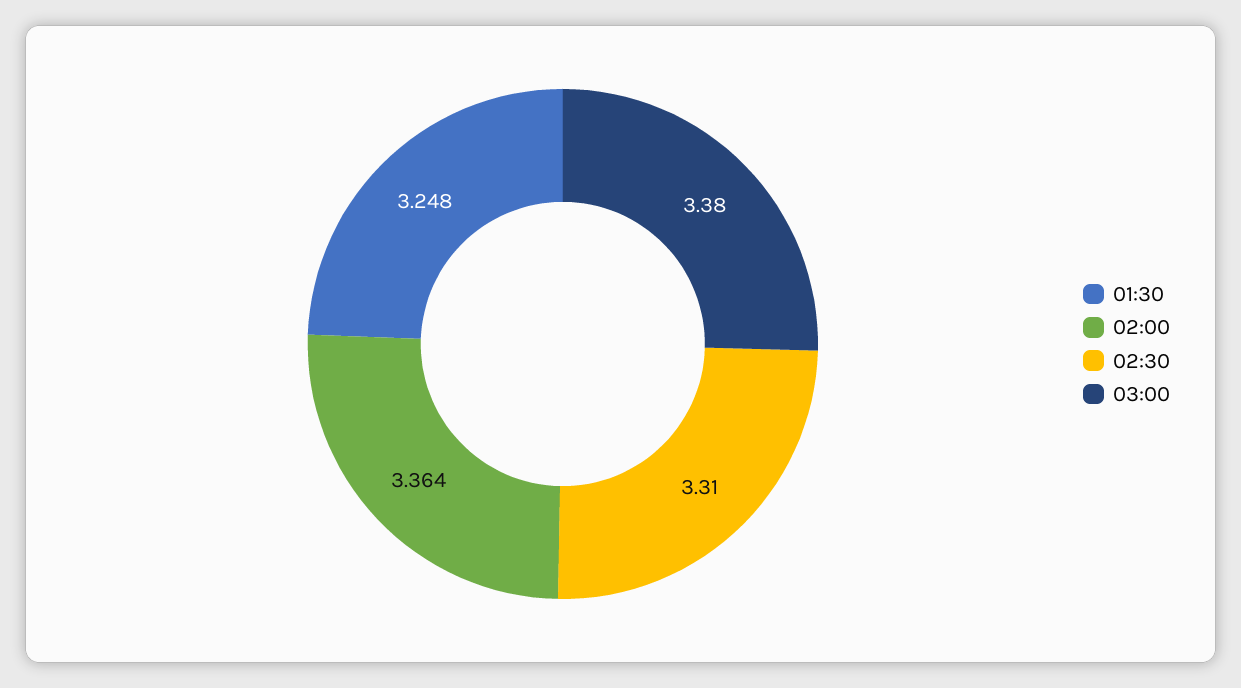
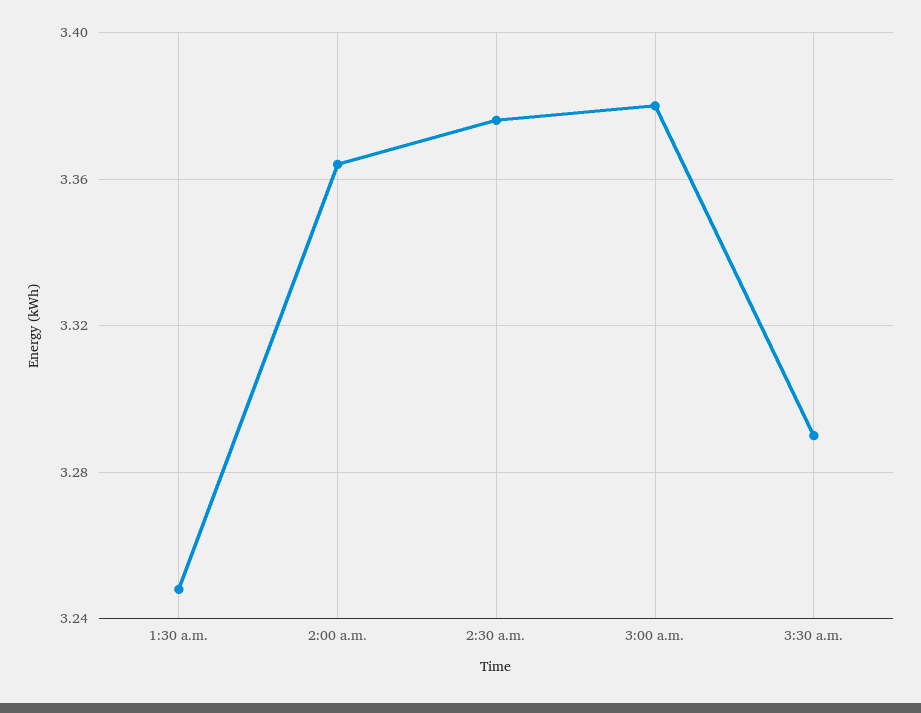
02:30: 3.31 -> 3.375
3:30 a.m.: none -> 3.29

